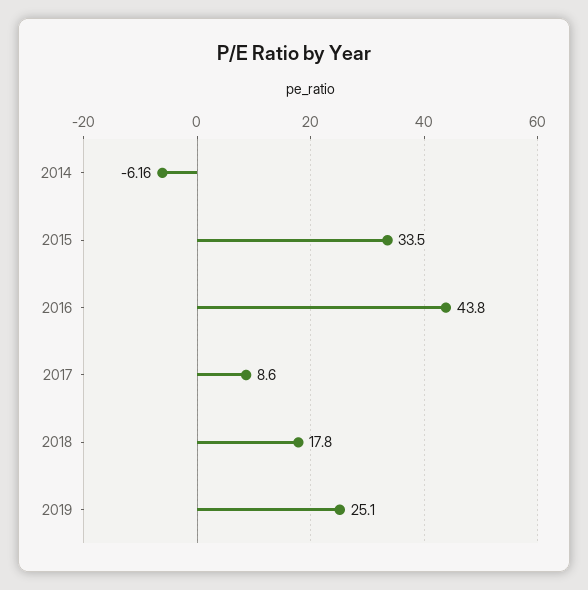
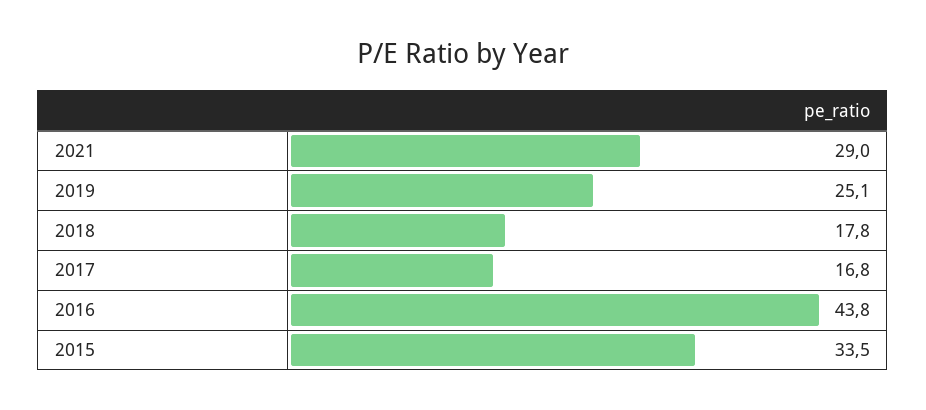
2014: -6.16 -> none
2017: 8.6 -> 16.8
2021: none -> 29

